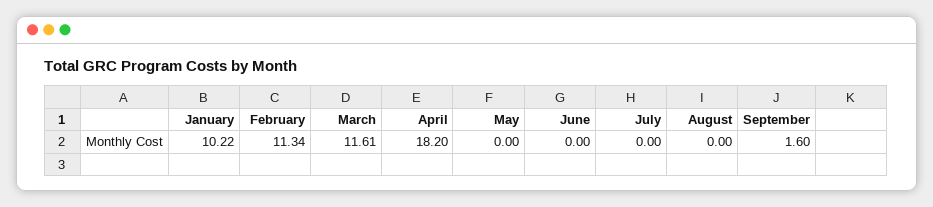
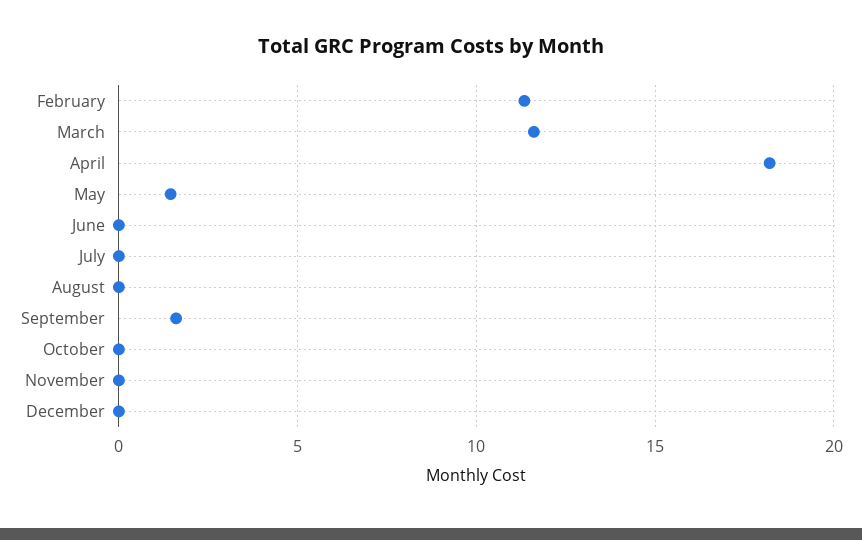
January: 10.22 -> none
May: 0 -> 1.5
October: none -> 0
November: none -> 0
December: none -> 0

